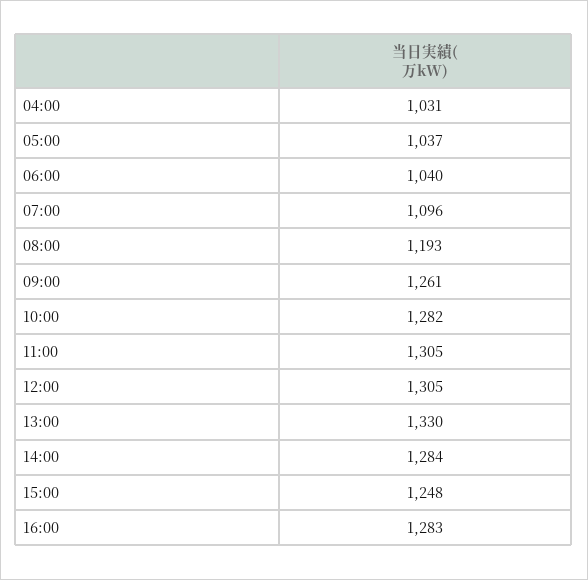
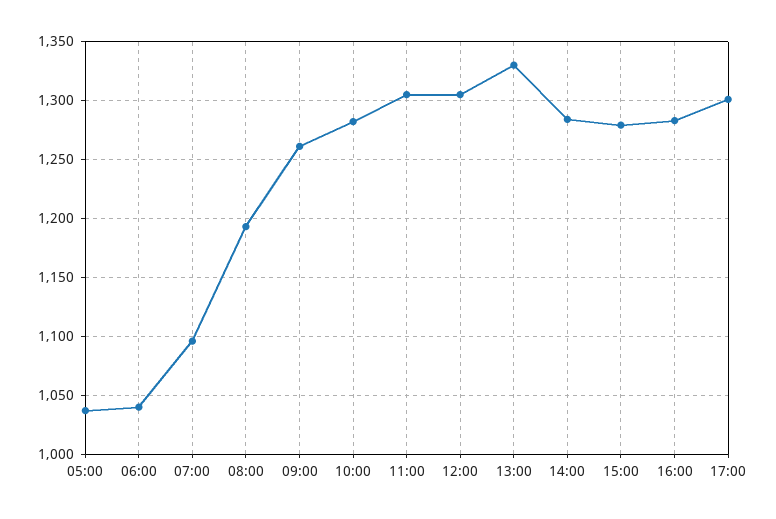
04:00: 1031 -> none
15:00: 1248 -> 1280
17:00: none -> 1300

